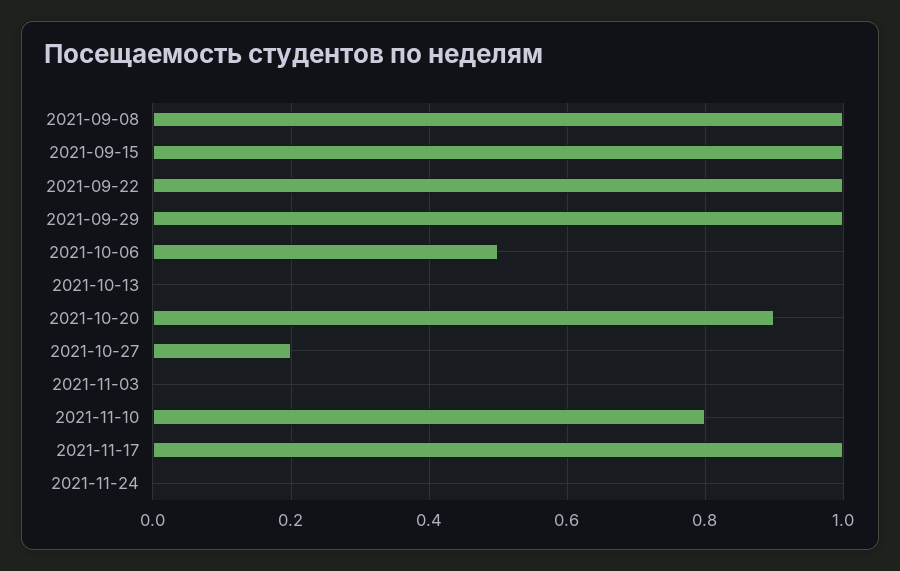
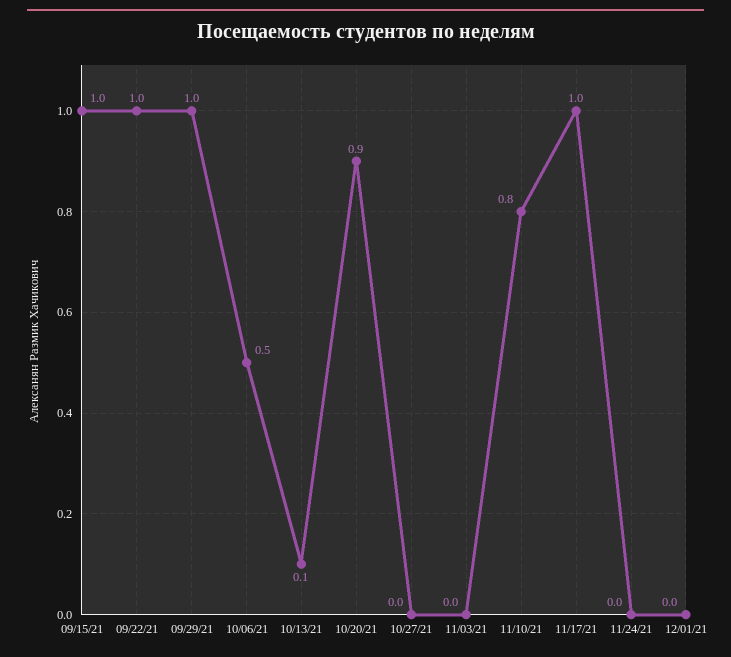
2021-09-08: 1 -> none
2021-10-13: 0 -> 0.1
2021-10-27: 0.2 -> 0
12/01/21: none -> 0

